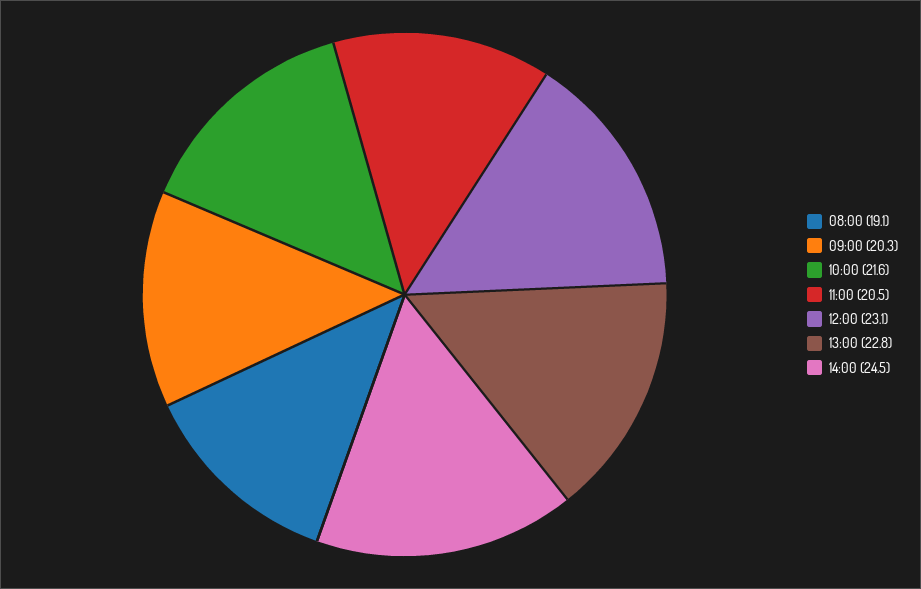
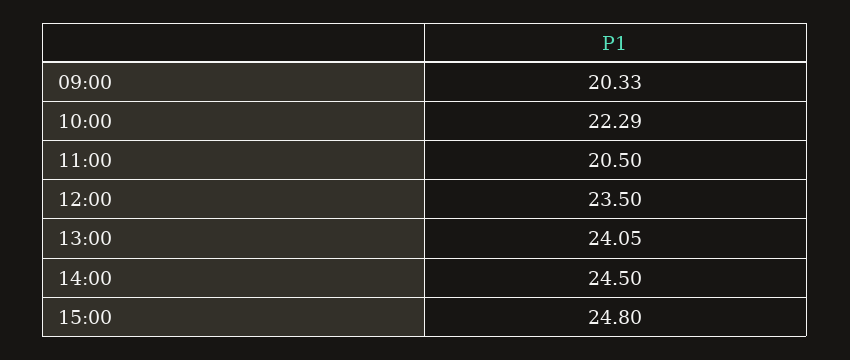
08:00: 19.1 -> none
10:00: 21.6 -> 22.29
12:00: 23.1 -> 23.5
13:00: 22.8 -> 24.05
15:00: none -> 24.8

